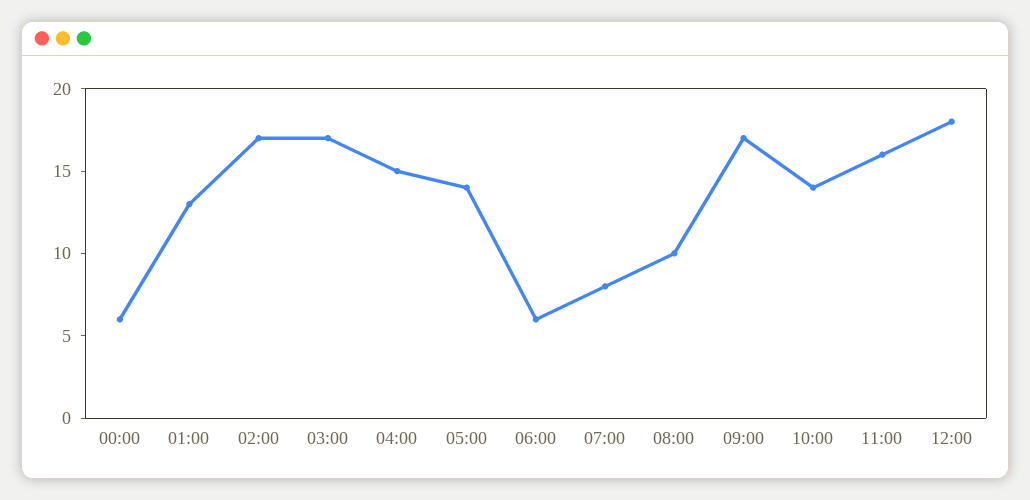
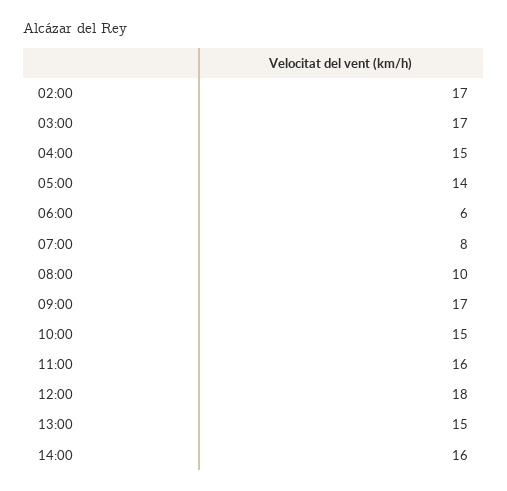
00:00: 6 -> none
01:00: 13 -> none
10:00: 14 -> 15
13:00: none -> 15
14:00: none -> 16

